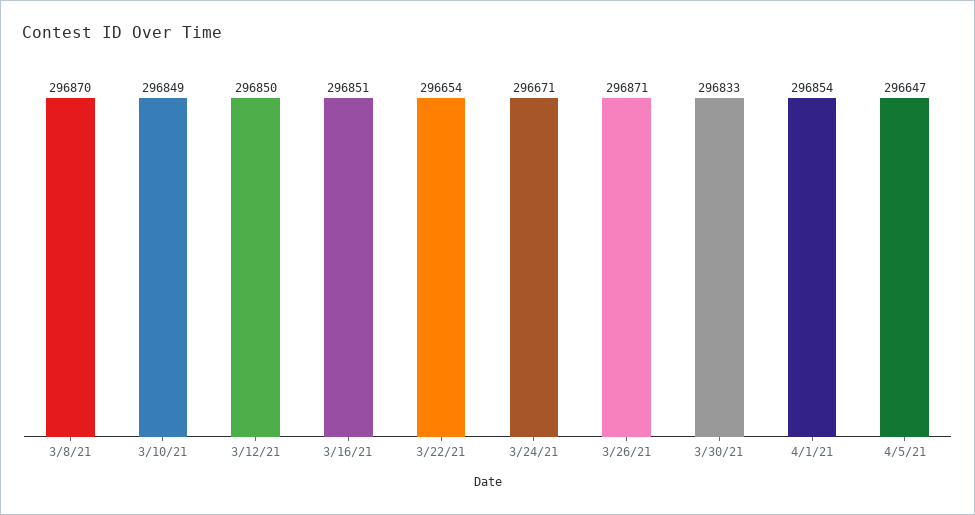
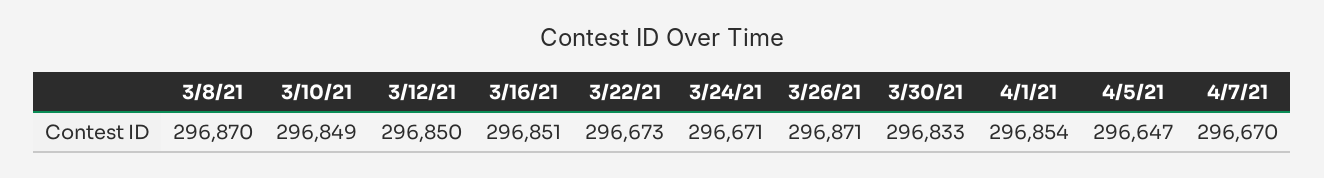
3/22/21: 296654 -> 296673
4/7/21: none -> 296670

